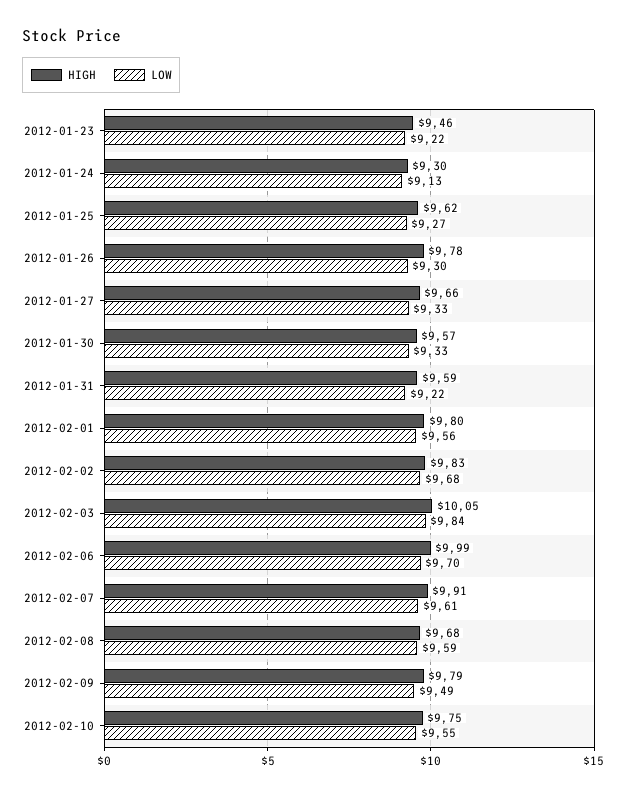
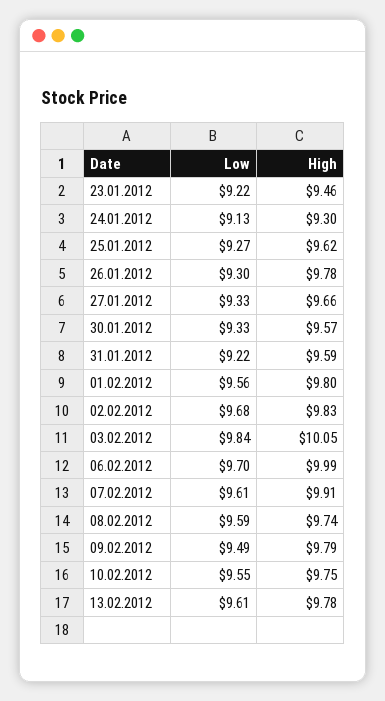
HIGH, 2012-02-08: 9.68 -> 9.74
LOW, 13.02.2012: none -> 9.61
HIGH, 13.02.2012: none -> 9.78

